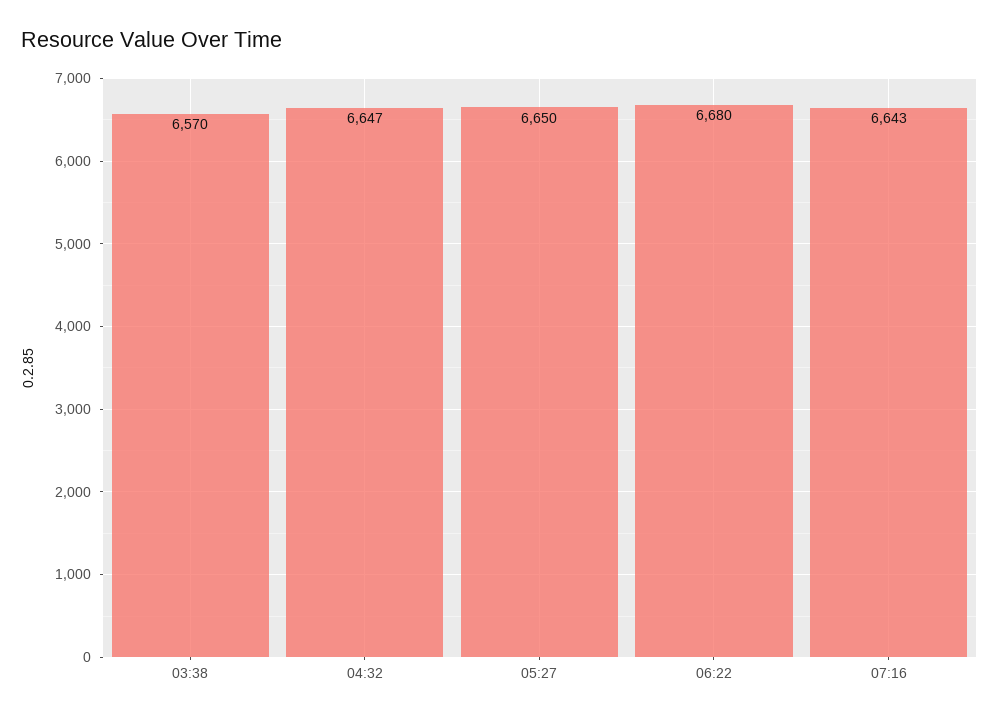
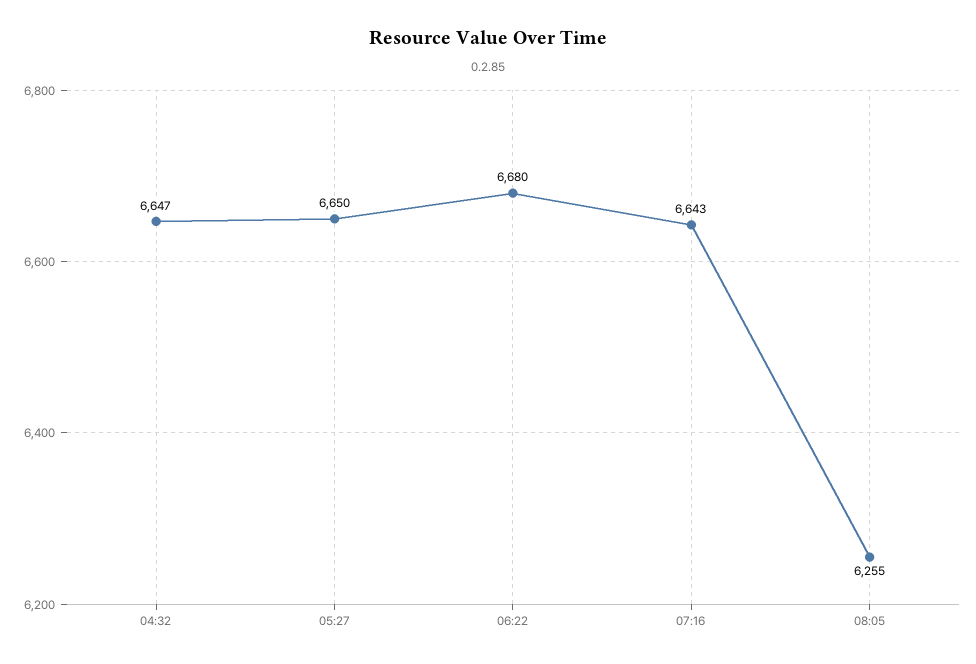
03:38: 6570 -> none
08:05: none -> 6255

